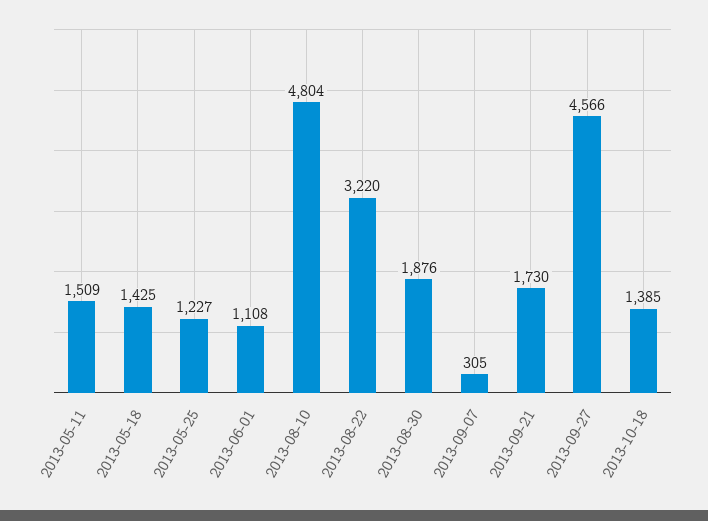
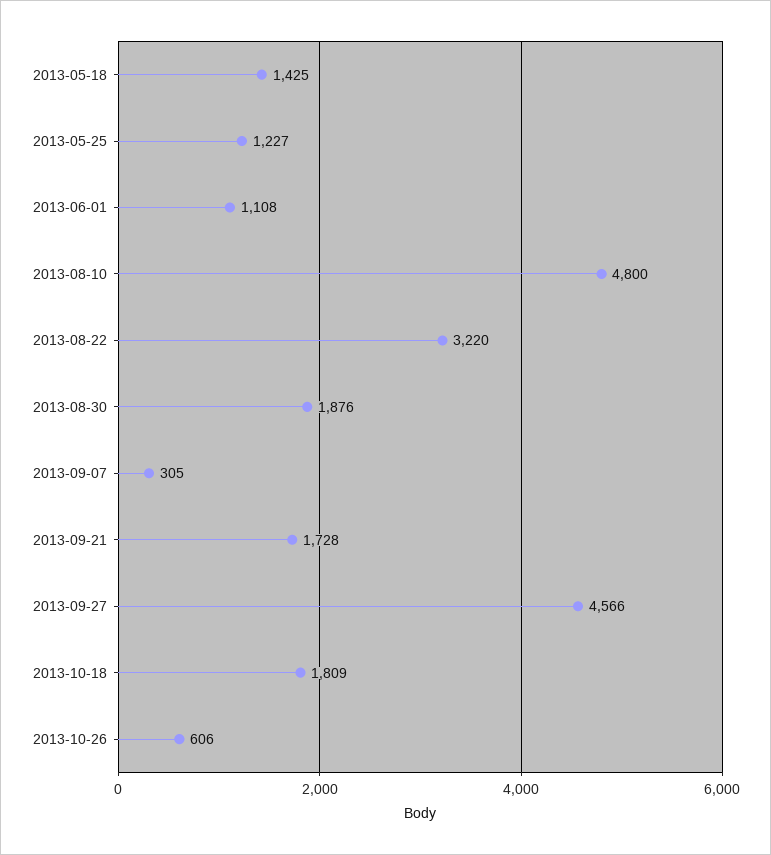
2013-05-11: 1509 -> none
2013-08-10: 4804 -> 4800
2013-09-21: 1730 -> 1728
2013-10-18: 1385 -> 1809
2013-10-26: none -> 606

